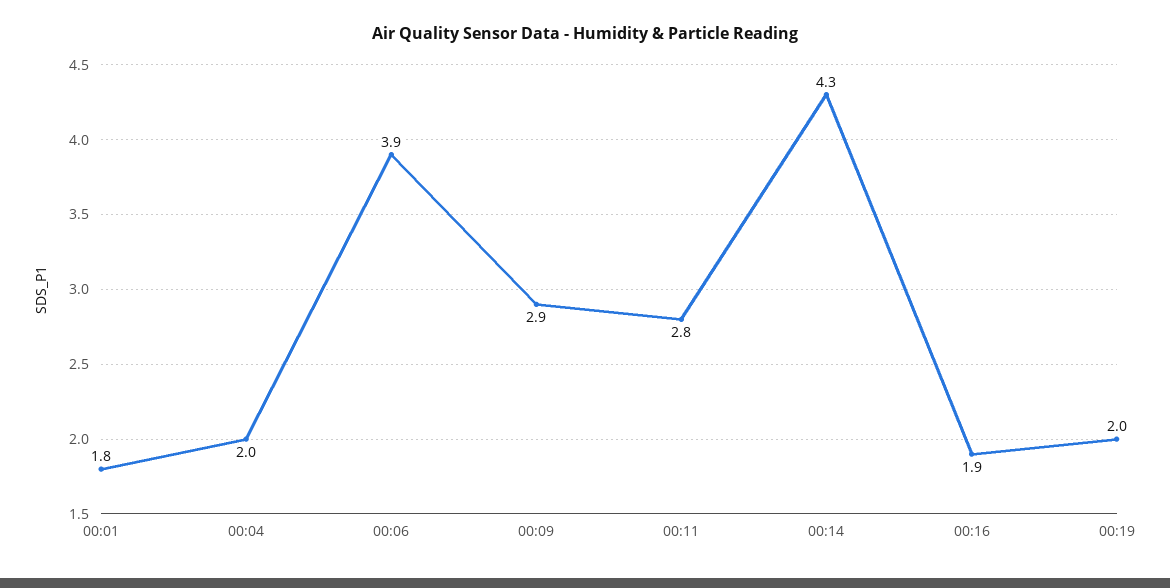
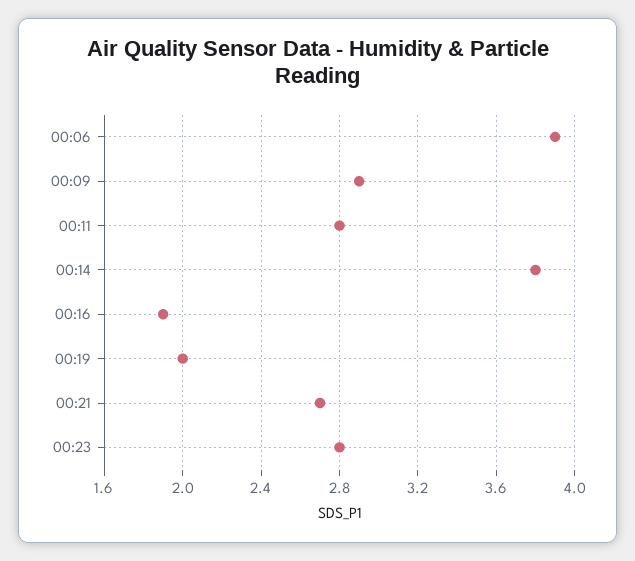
00:01: 1.8 -> none
00:04: 2 -> none
00:14: 4.3 -> 3.8
00:21: none -> 2.7
00:23: none -> 2.8

